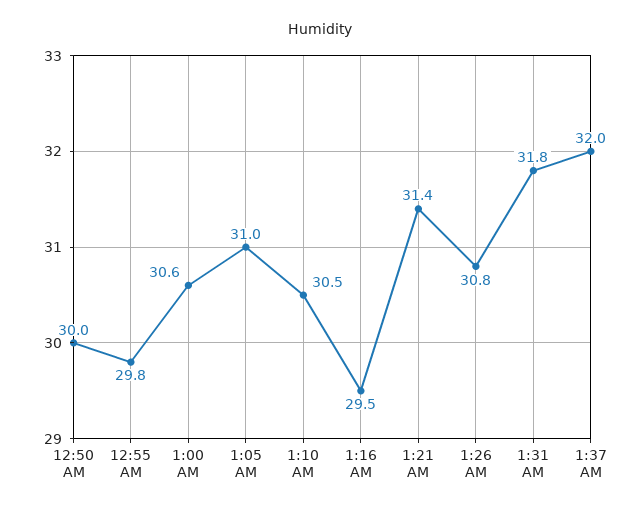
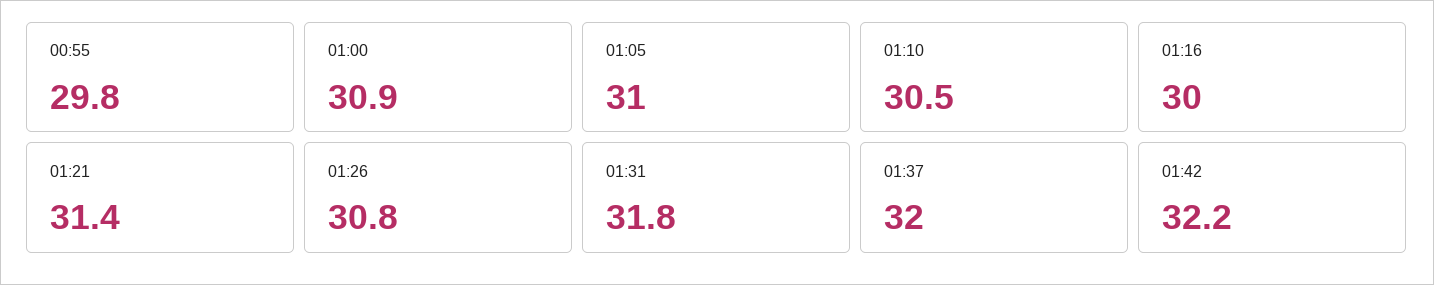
12:50 AM: 30 -> none
1:00 AM: 30.6 -> 30.9
1:16 AM: 29.5 -> 30
01:42: none -> 32.2

